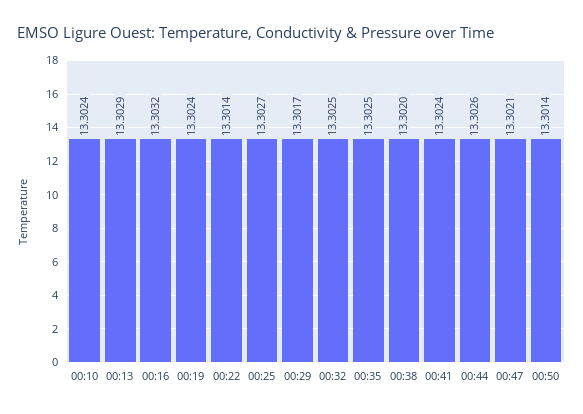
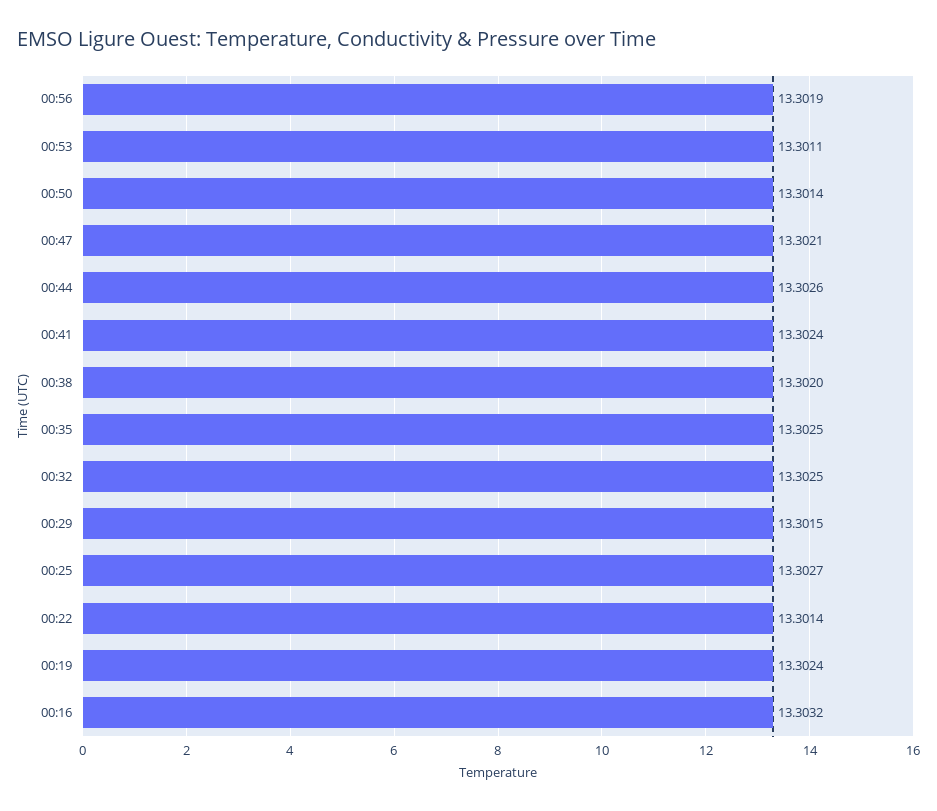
00:10: 13.3024 -> none
00:13: 13.3029 -> none
00:29: 13.3017 -> 13.3015
00:56: none -> 13.3019
00:53: none -> 13.3011

